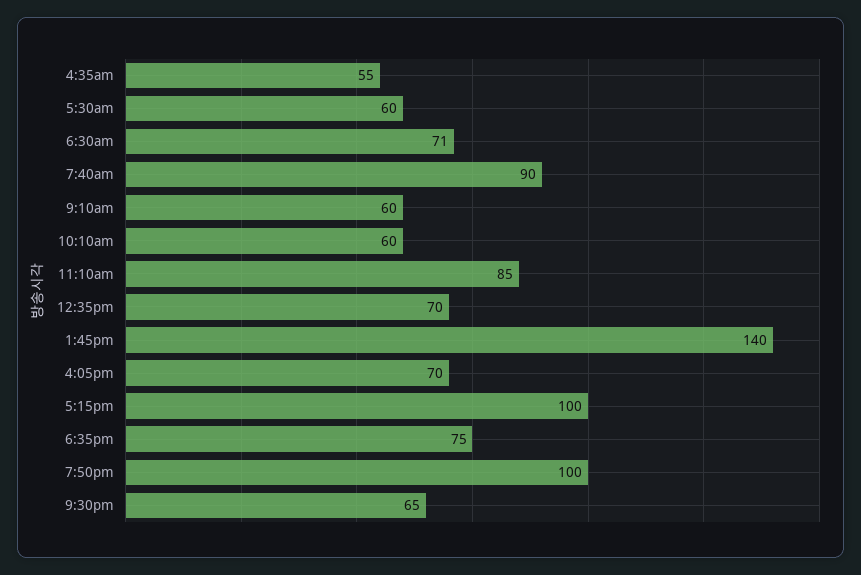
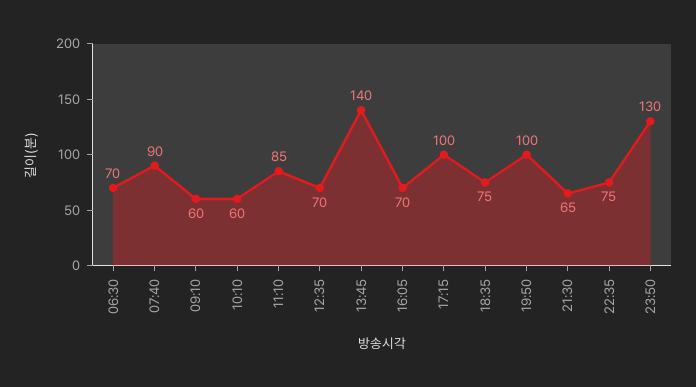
4:35am: 55 -> none
5:30am: 60 -> none
6:30am: 71 -> 70
22:35: none -> 75
23:50: none -> 130

